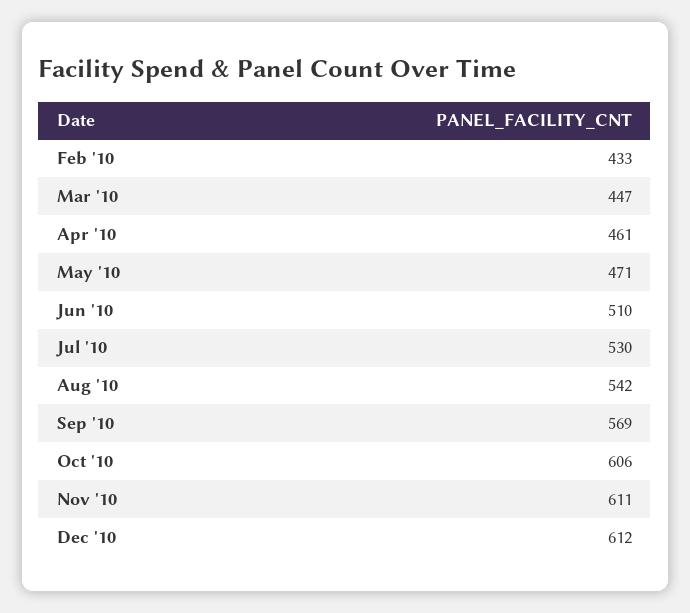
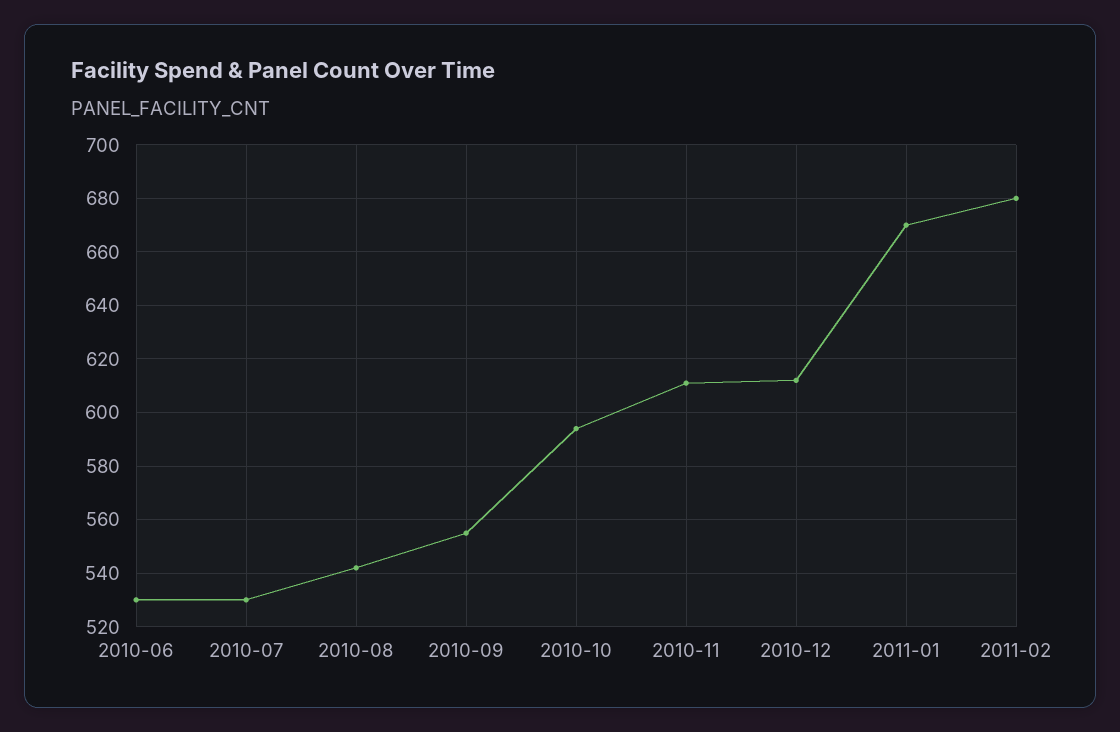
Feb '10: 433 -> none
Mar '10: 447 -> none
Apr '10: 461 -> none
May '10: 471 -> none
Jun '10: 510 -> 530
Sep '10: 569 -> 555
Oct '10: 606 -> 595
2011-01: none -> 670
2011-02: none -> 680

